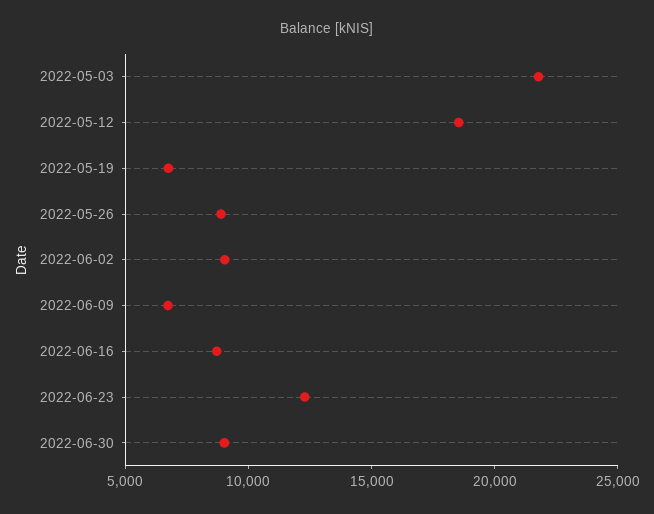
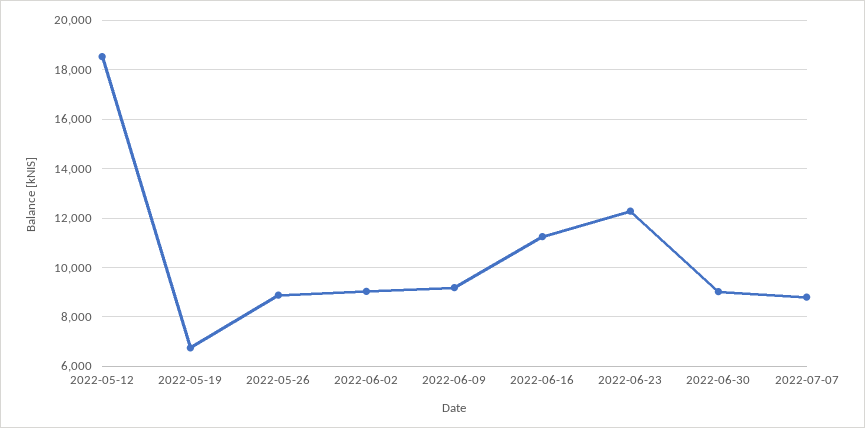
2022-05-03: 22000 -> none
2022-06-09: 7000 -> 9250
2022-06-16: 9000 -> 11250
2022-07-07: none -> 8750

